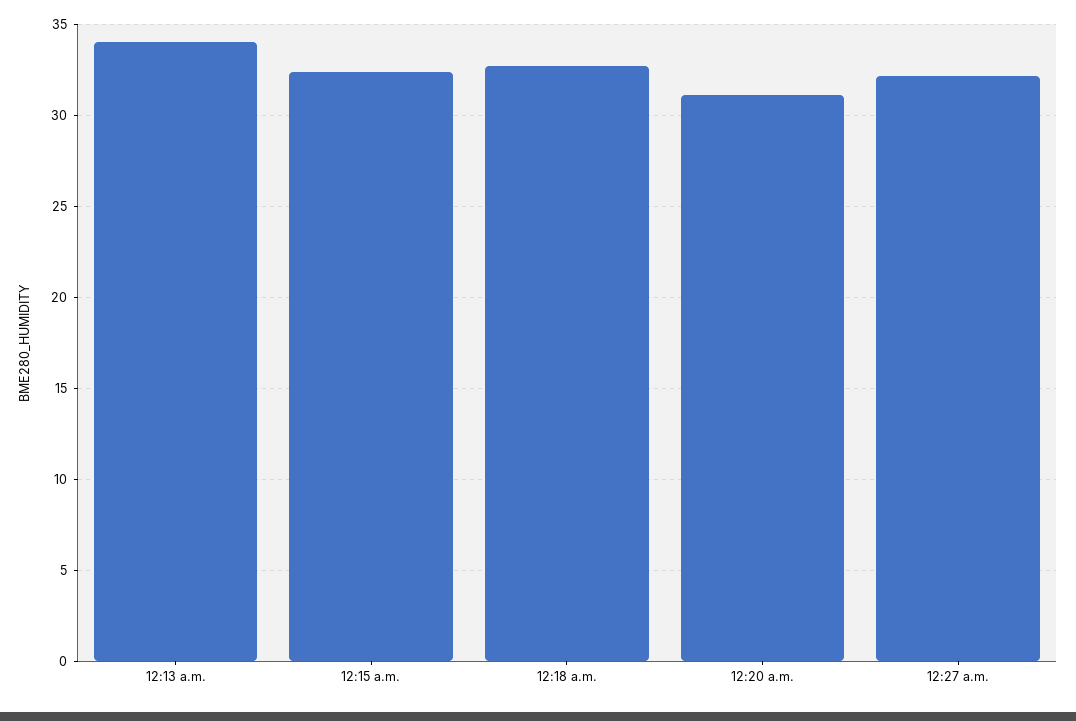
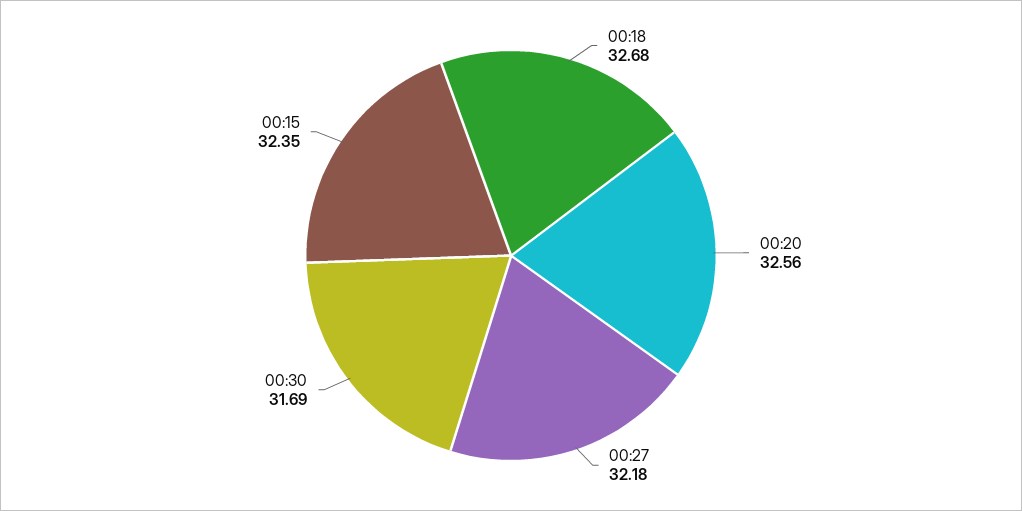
12:13 a.m.: 34 -> none
12:20 a.m.: 31 -> 32.56
00:30: none -> 31.69

